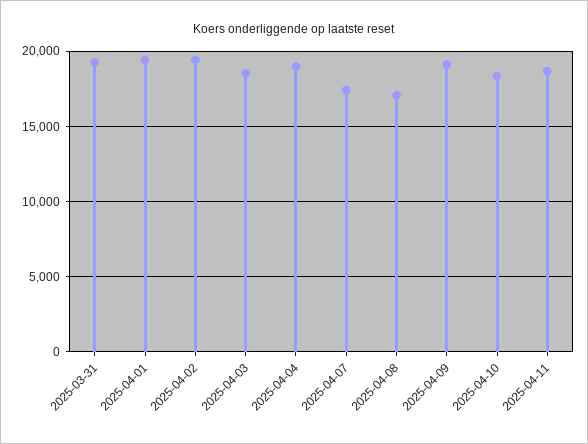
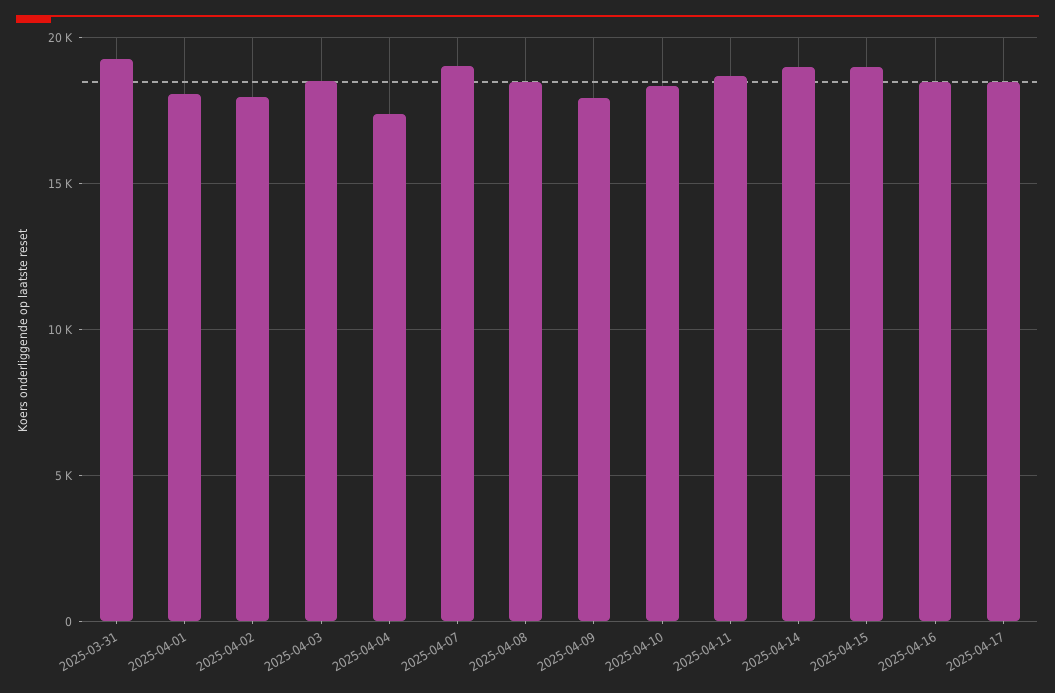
2025-04-01: 19500 -> 18000
2025-04-02: 19500 -> 18000
2025-04-04: 19000 -> 17500
2025-04-07: 17500 -> 19000
2025-04-08: 17000 -> 18500
2025-04-09: 19000 -> 18000
2025-04-14: none -> 19000
2025-04-15: none -> 19000
2025-04-16: none -> 18500
2025-04-17: none -> 18500

